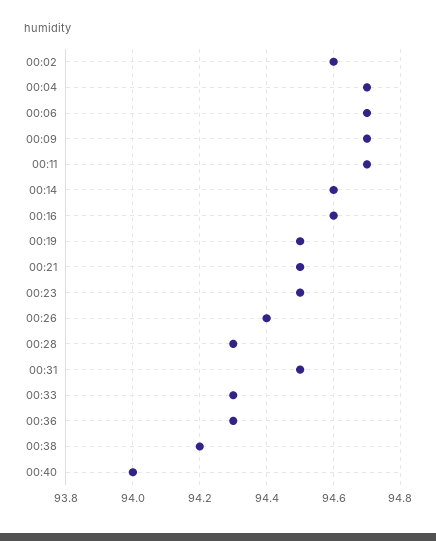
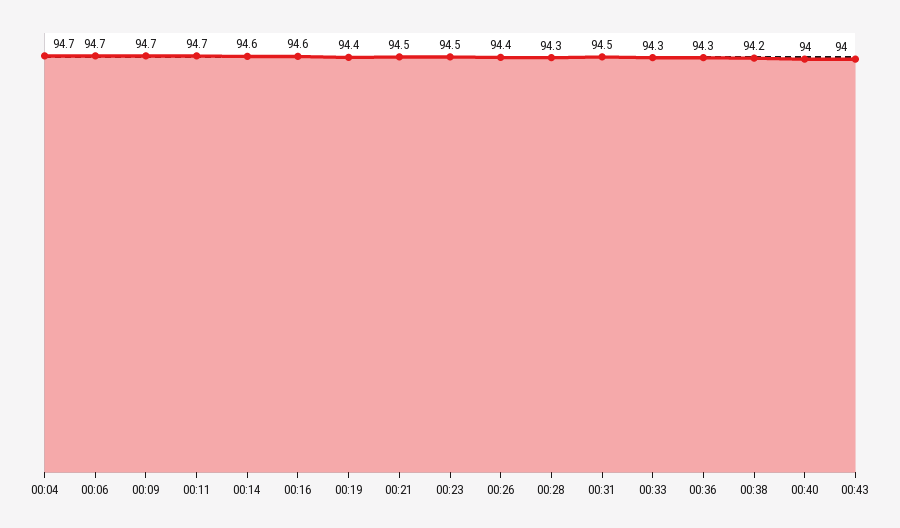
00:02: 94.6 -> none
00:19: 94.5 -> 94.4
00:43: none -> 94

